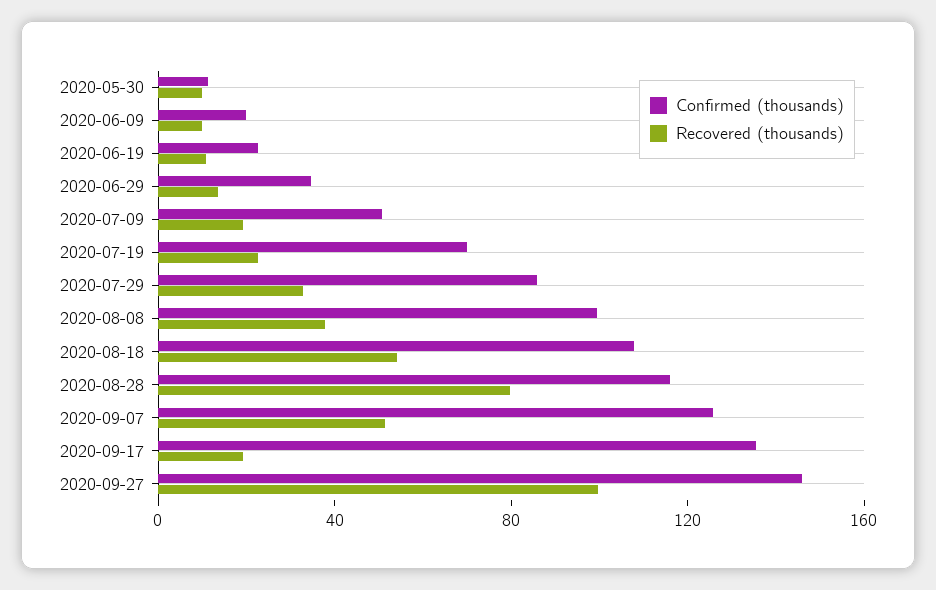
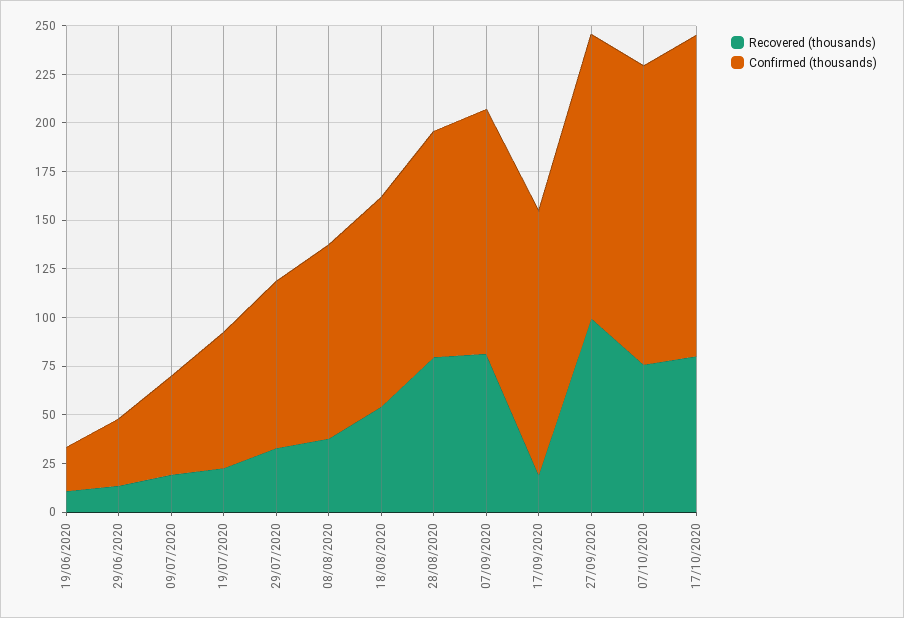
Confirmed (thousands), 2020-05-30: 10 -> none
Recovered (thousands), 2020-05-30: 10 -> none
Confirmed (thousands), 2020-06-09: 20 -> none
Recovered (thousands), 2020-06-09: 10 -> none
Recovered (thousands), 2020-09-07: 50 -> 80
Recovered (thousands), 07/10/2020: none -> 75
Confirmed (thousands), 07/10/2020: none -> 155
Recovered (thousands), 17/10/2020: none -> 80
Confirmed (thousands), 17/10/2020: none -> 165

